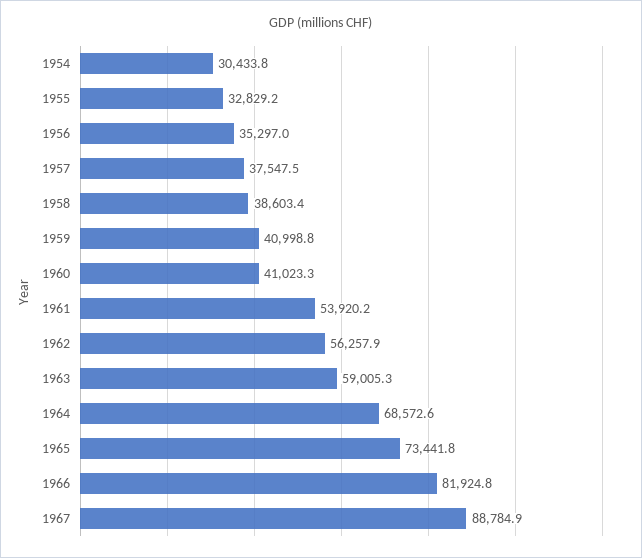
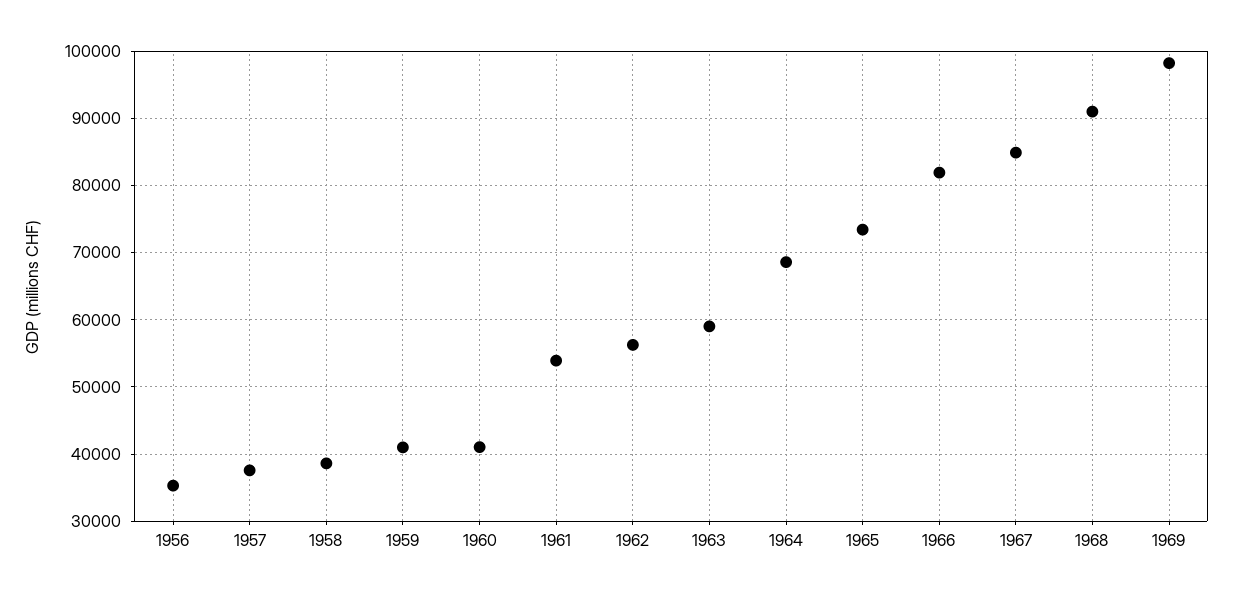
1954: 30433.8 -> none
1955: 32829.2 -> none
1967: 88784.9 -> 85000
1968: none -> 91000
1969: none -> 98000

